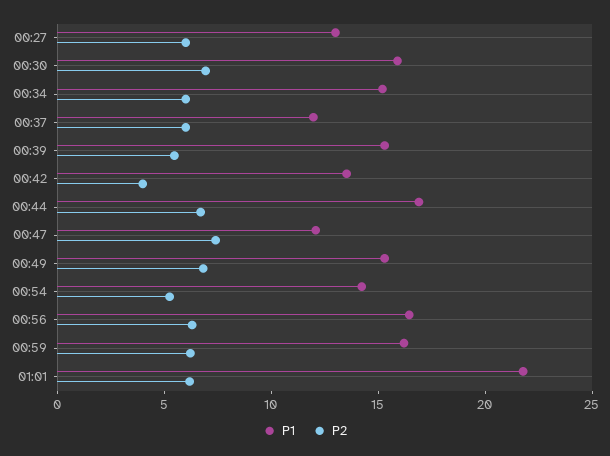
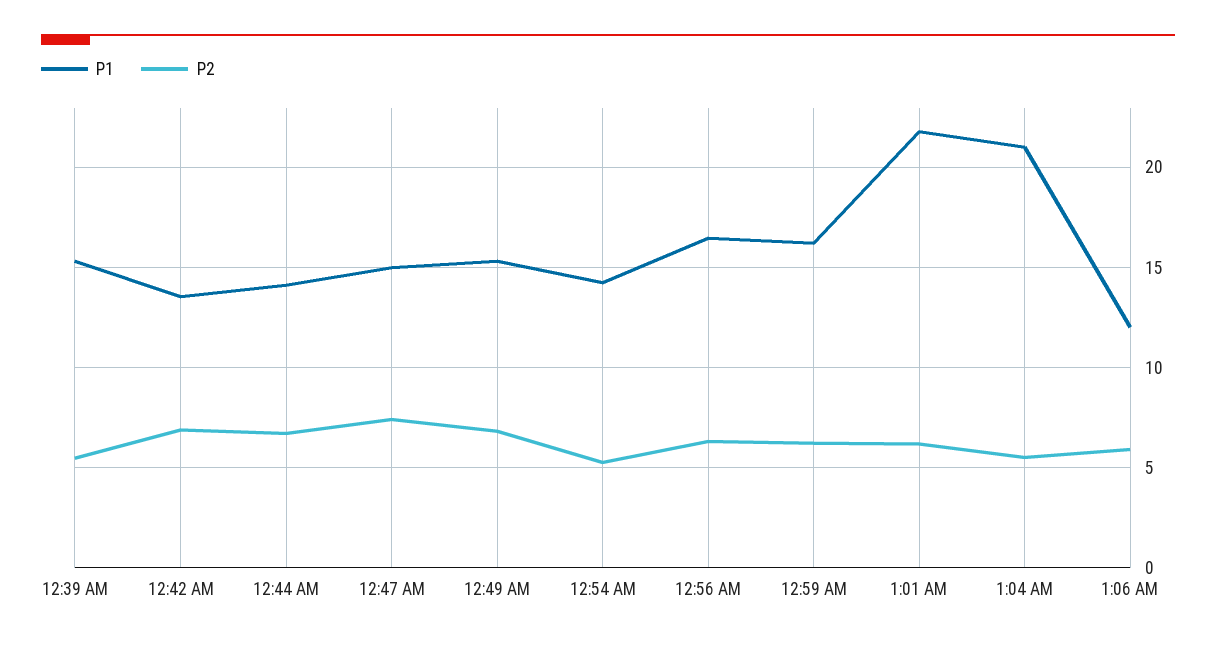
P1, 00:27: 13 -> none
P2, 00:27: 6 -> none
P1, 00:30: 16 -> none
P2, 00:30: 7 -> none
P1, 00:34: 15 -> none
P2, 00:34: 6 -> none
P1, 00:37: 12 -> none
P2, 00:37: 6 -> none
P2, 00:42: 4 -> 7
P1, 00:44: 17 -> 14
P1, 00:47: 12 -> 15
P1, 1:04 AM: none -> 21
P2, 1:04 AM: none -> 5.5
P1, 1:06 AM: none -> 12
P2, 1:06 AM: none -> 6

